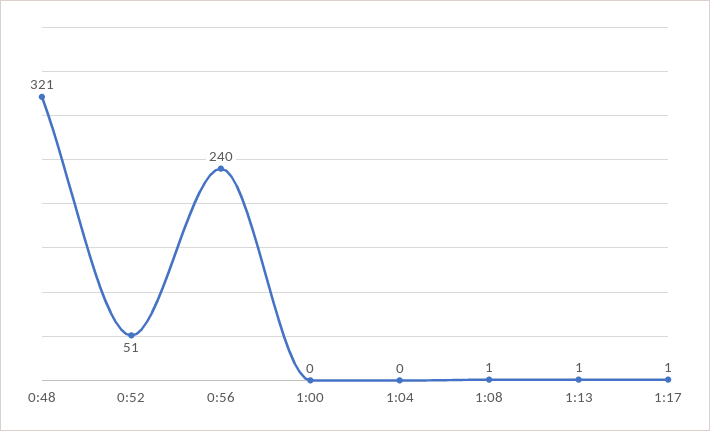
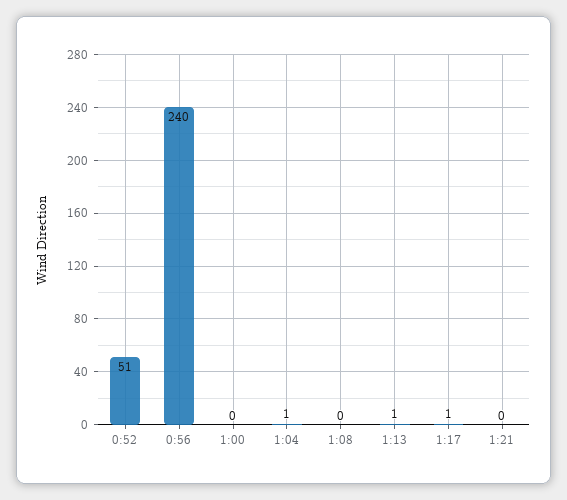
0:48: 321 -> none
1:04: 0 -> 1
1:08: 1 -> 0
1:21: none -> 0

